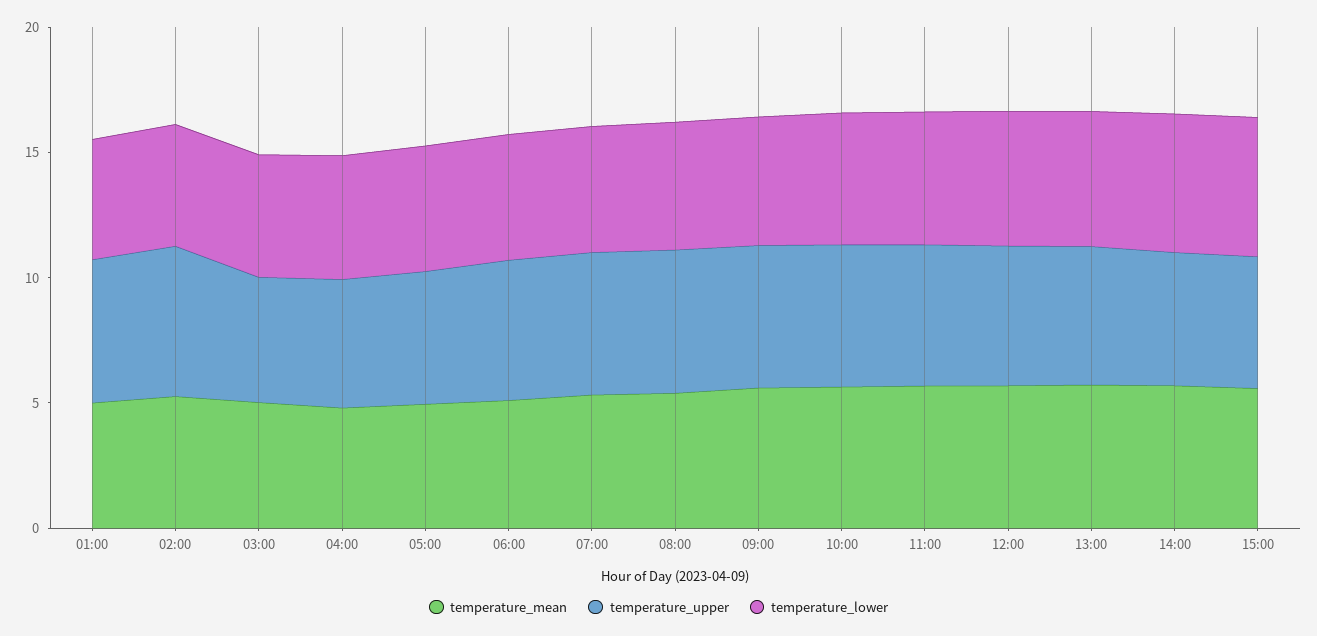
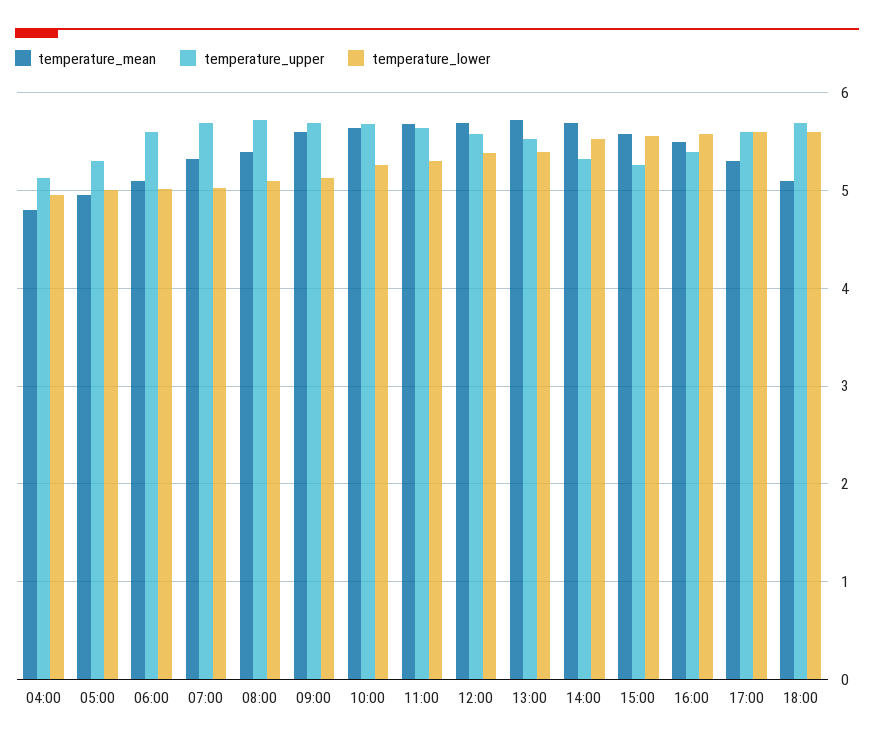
temperature_mean, 01:00: 5 -> none
temperature_upper, 01:00: 6 -> none
temperature_lower, 01:00: 5 -> none
temperature_mean, 02:00: 5 -> none
temperature_upper, 02:00: 6 -> none
temperature_lower, 02:00: 5 -> none
temperature_mean, 03:00: 5 -> none
temperature_upper, 03:00: 5 -> none
temperature_lower, 03:00: 5 -> none
temperature_mean, 16:00: none -> 5.5
temperature_upper, 16:00: none -> 5.4
temperature_lower, 16:00: none -> 5.6
temperature_mean, 17:00: none -> 5.3
temperature_upper, 17:00: none -> 5.6
temperature_lower, 17:00: none -> 5.6
temperature_mean, 18:00: none -> 5.1
temperature_upper, 18:00: none -> 5.7
temperature_lower, 18:00: none -> 5.6

